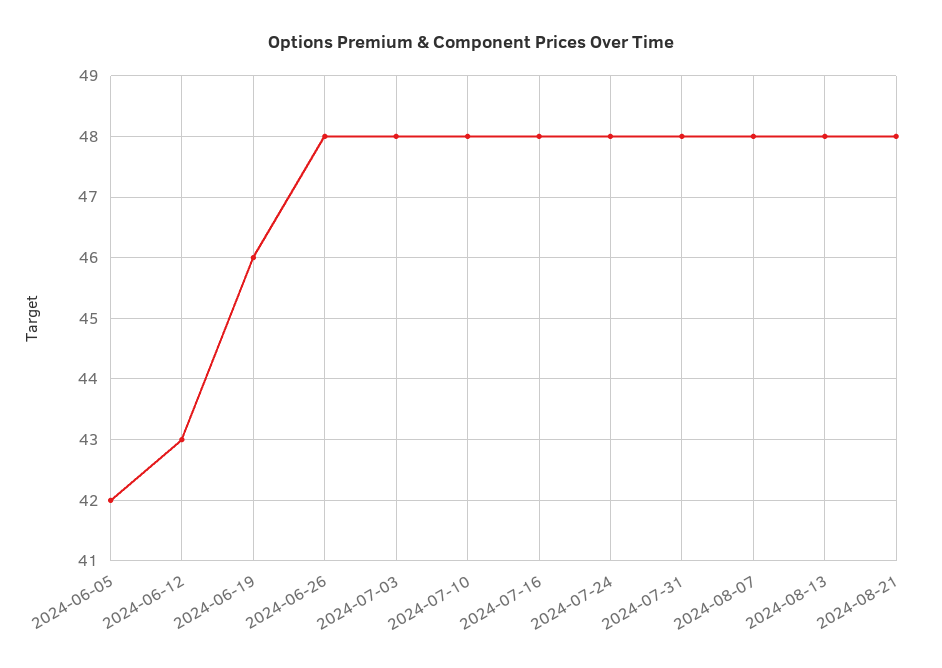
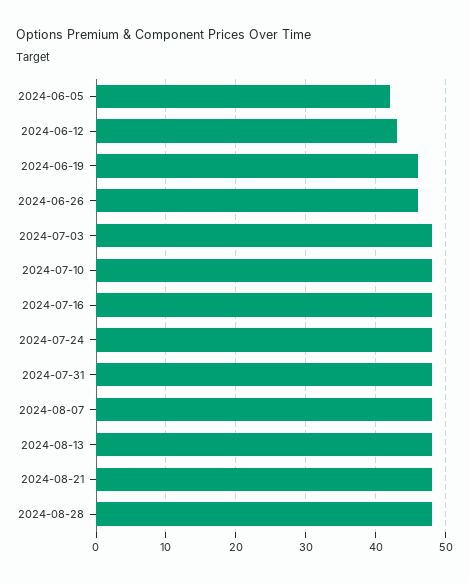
2024-06-26: 48 -> 46
2024-08-28: none -> 48

